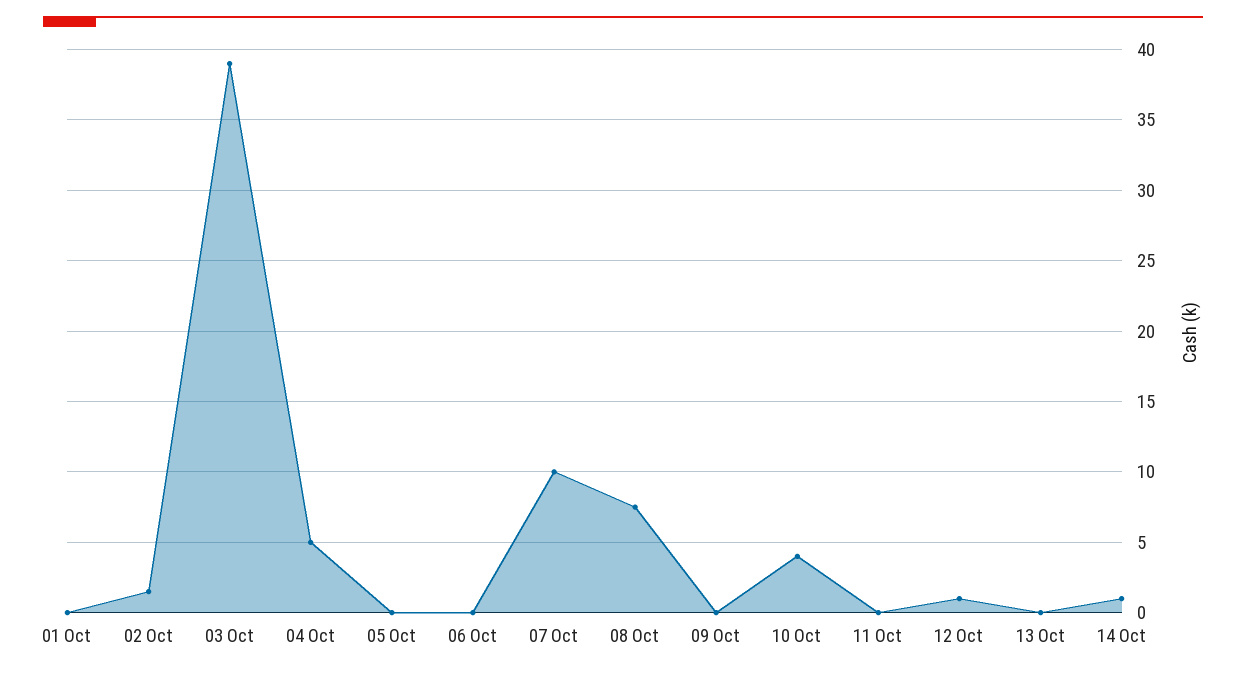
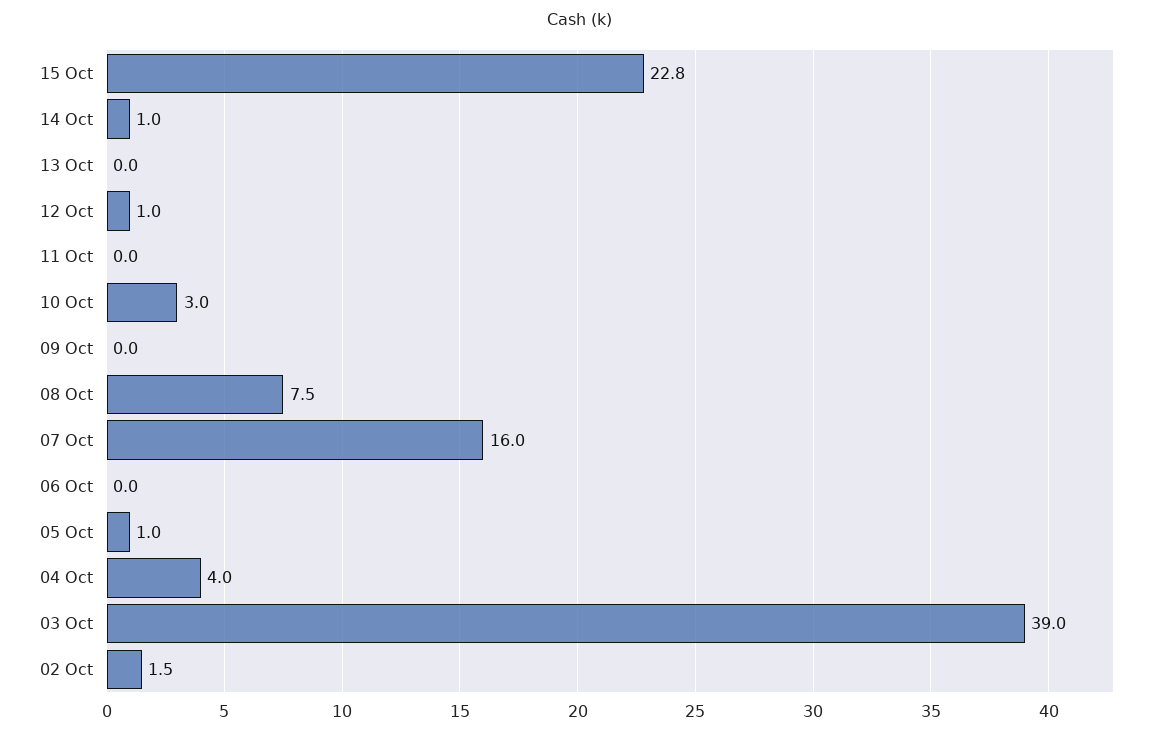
01 Oct: 0 -> none
04 Oct: 5 -> 4
05 Oct: 0 -> 1
07 Oct: 10 -> 16
10 Oct: 4 -> 3
15 Oct: none -> 22.8

